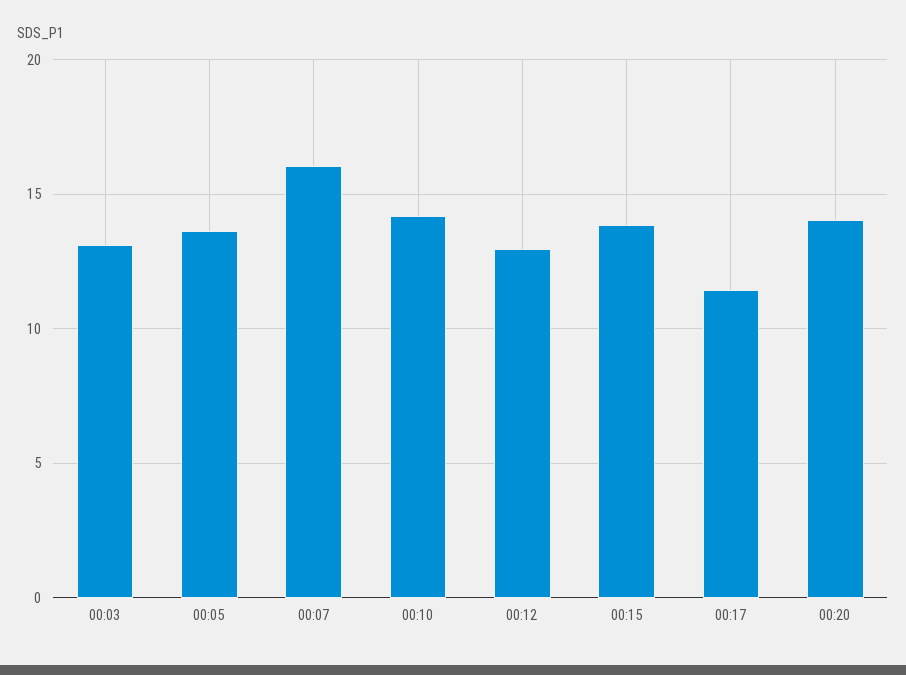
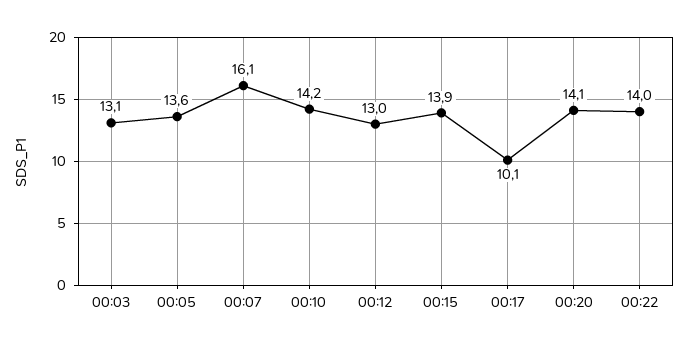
00:17: 11.5 -> 10.1
00:22: none -> 14

